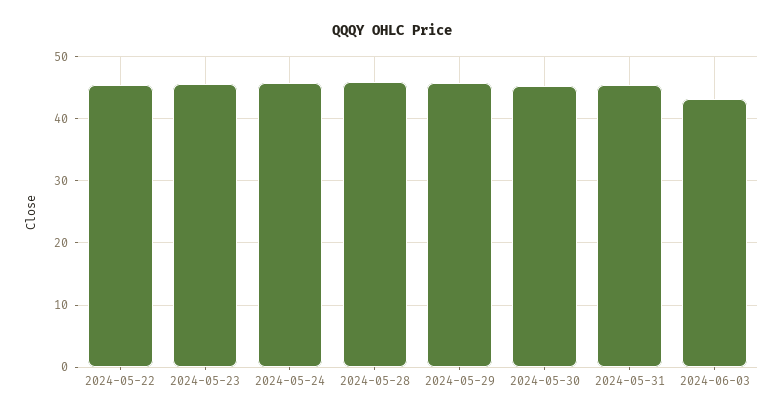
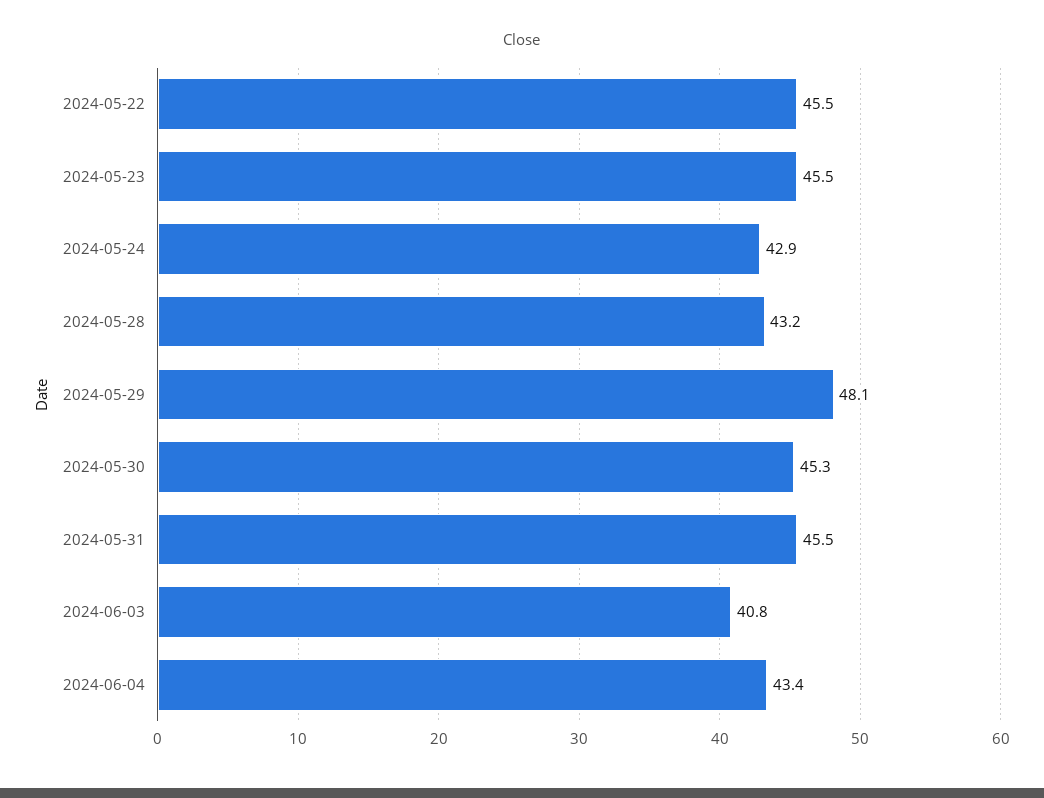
2024-05-24: 46 -> 42.9
2024-05-28: 46 -> 43.2
2024-05-29: 46 -> 48.1
2024-06-03: 43 -> 40.8
2024-06-04: none -> 43.4

